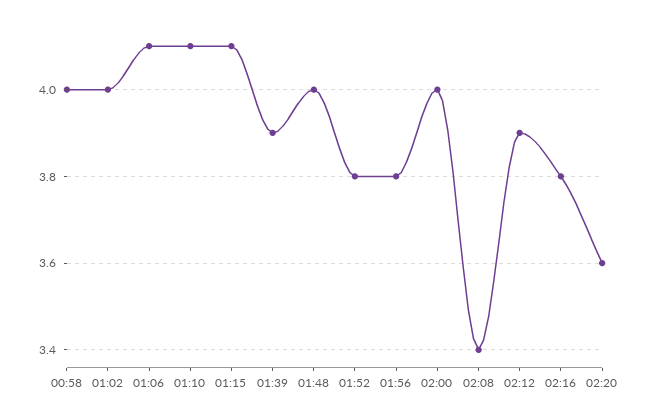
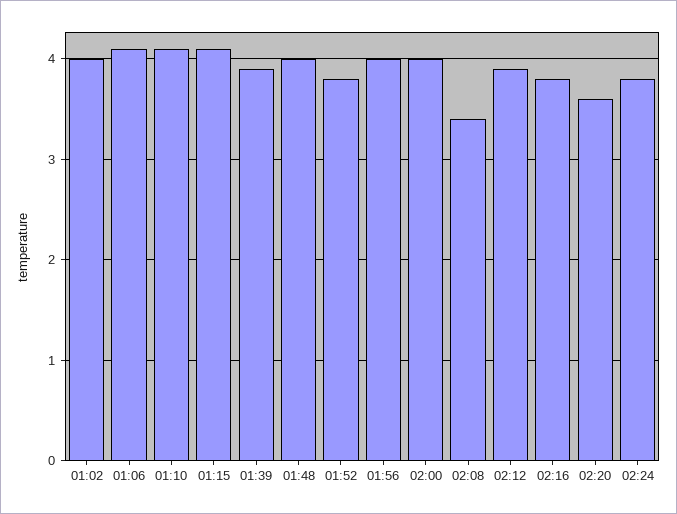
00:58: 4 -> none
01:56: 3.8 -> 4
02:24: none -> 3.8

